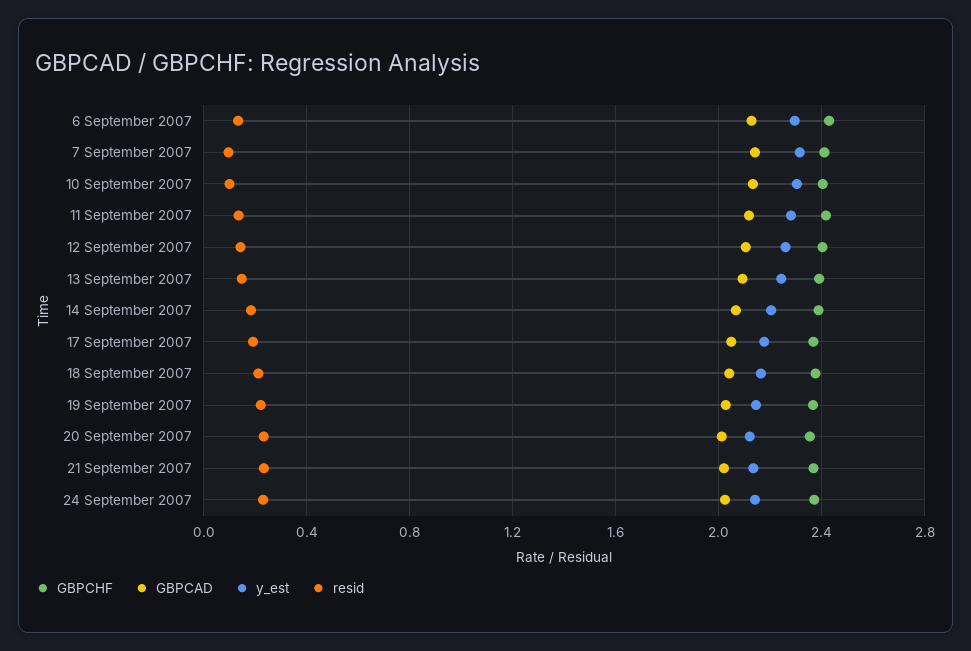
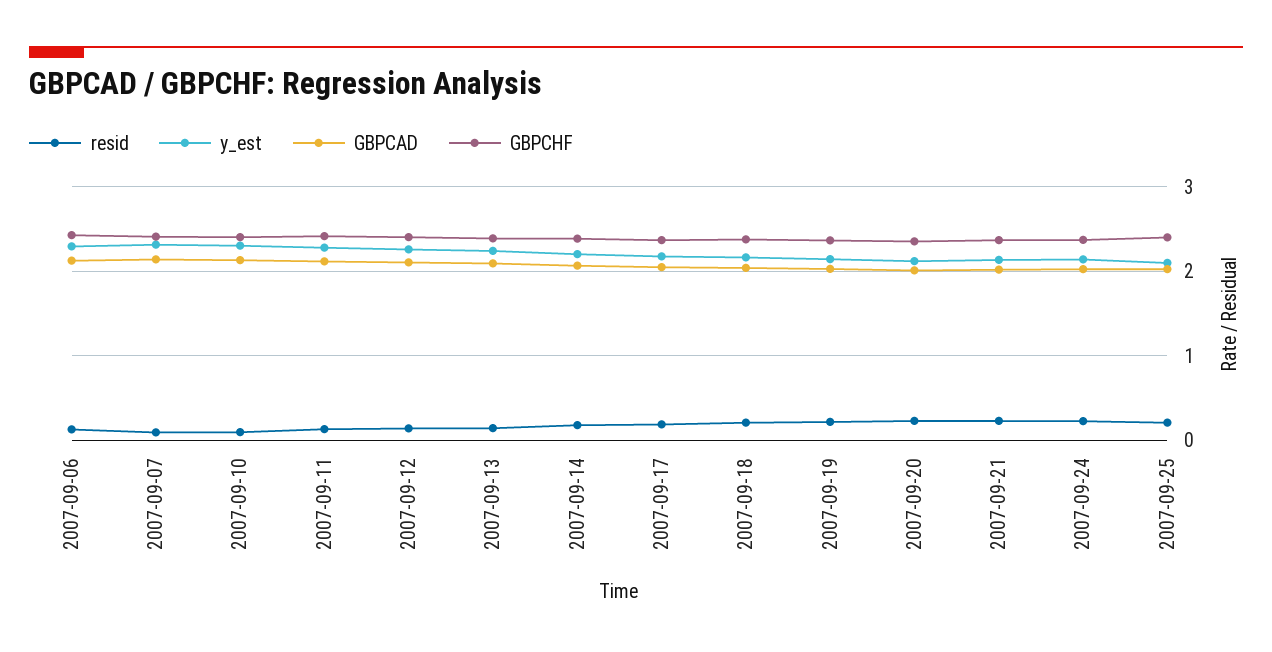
resid, 2007-09-25: none -> 0.2
y_est, 2007-09-25: none -> 2.1
GBPCAD, 2007-09-25: none -> 2
GBPCHF, 2007-09-25: none -> 2.4

